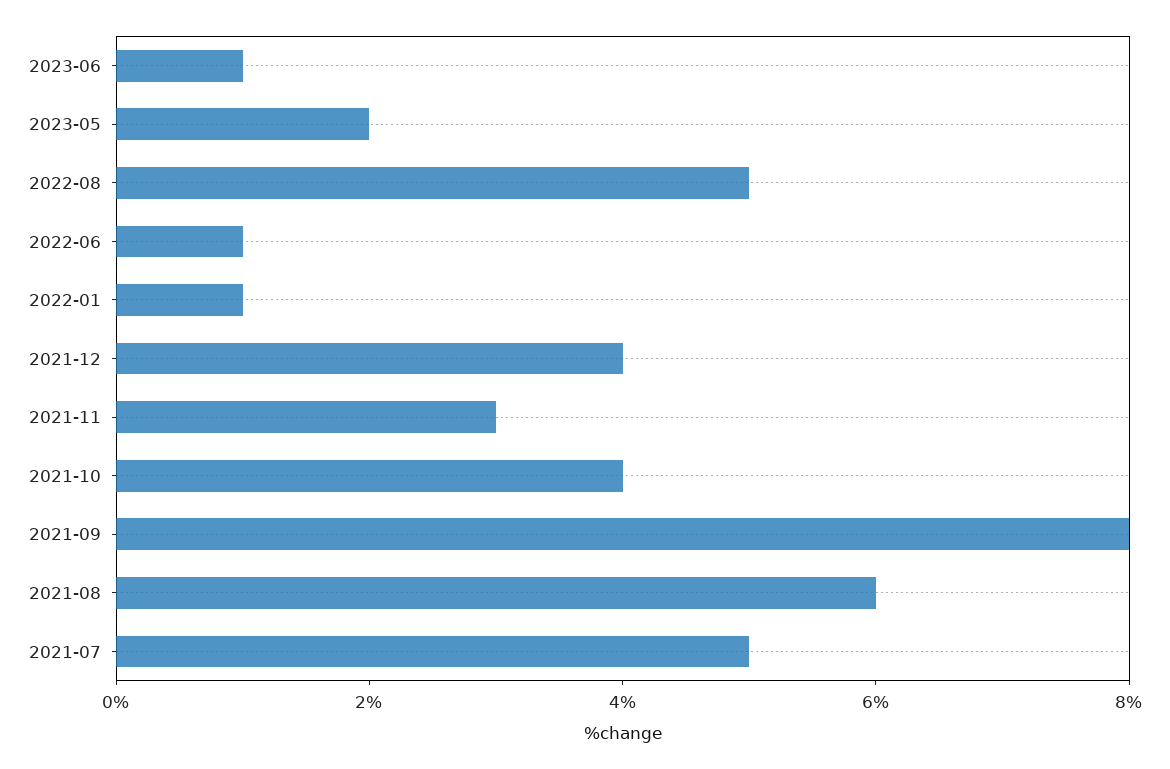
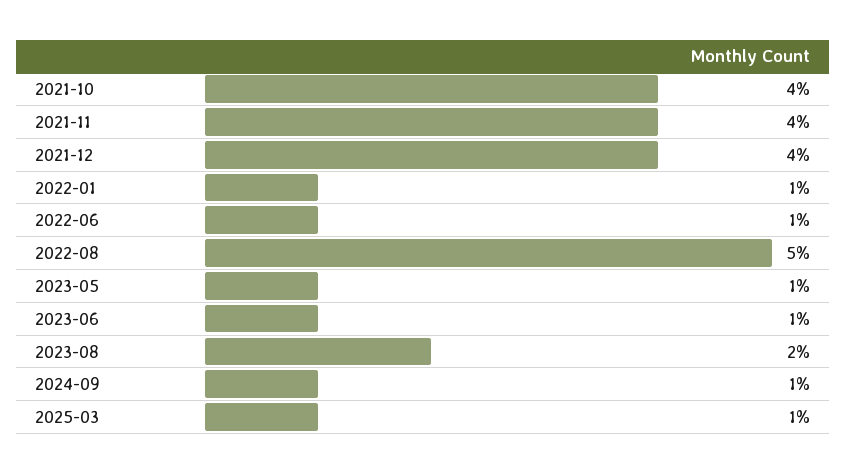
2023-05: 2 -> 1
2021-11: 3 -> 4
2021-09: 8 -> none
2021-08: 6 -> none
2021-07: 5 -> none
2023-08: none -> 2
2024-09: none -> 1
2025-03: none -> 1

